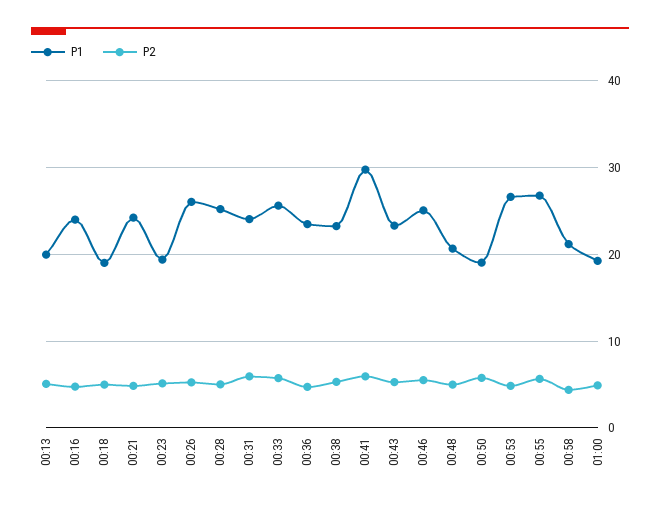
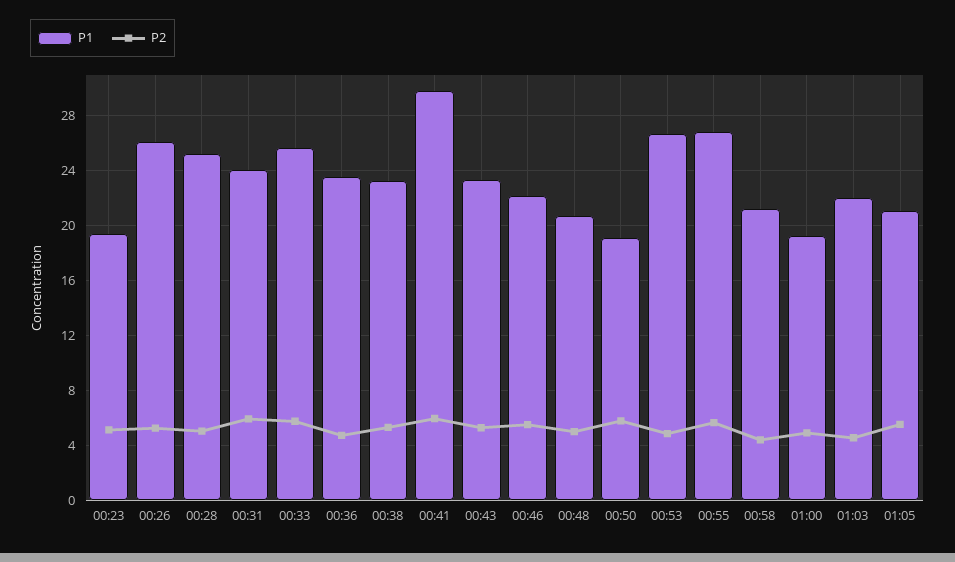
P1, 00:13: 20 -> none
P2, 00:13: 5 -> none
P1, 00:16: 24 -> none
P2, 00:16: 5 -> none
P1, 00:18: 19 -> none
P2, 00:18: 5 -> none
P1, 00:21: 24 -> none
P2, 00:21: 5 -> none
P1, 00:46: 25 -> 22
P1, 01:03: none -> 22
P2, 01:03: none -> 4.5
P1, 01:05: none -> 21
P2, 01:05: none -> 5.5

